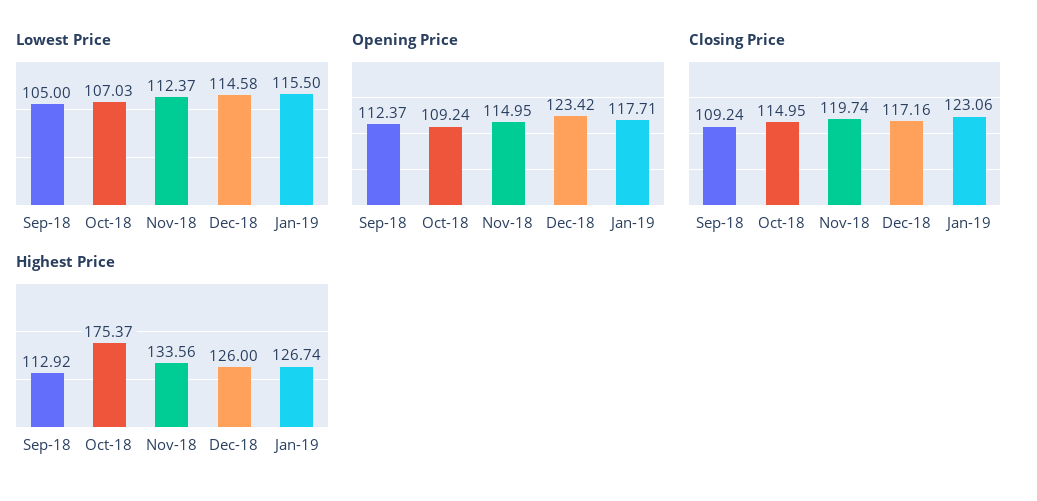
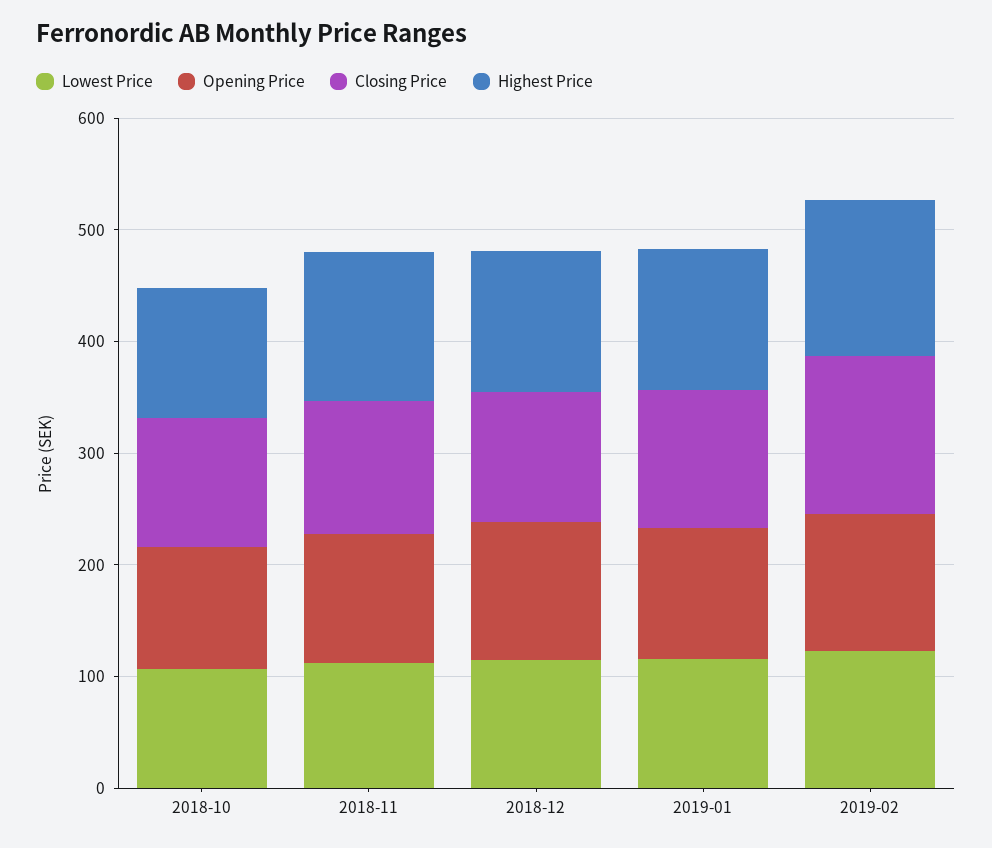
Lowest Price, Sep-18: 105 -> none
Opening Price, Sep-18: 112.37 -> none
Closing Price, Sep-18: 109.24 -> none
Highest Price, Sep-18: 112.92 -> none
Highest Price, Oct-18: 175.37 -> 120
Lowest Price, 2019-02: none -> 120
Opening Price, 2019-02: none -> 120
Closing Price, 2019-02: none -> 140
Highest Price, 2019-02: none -> 140

